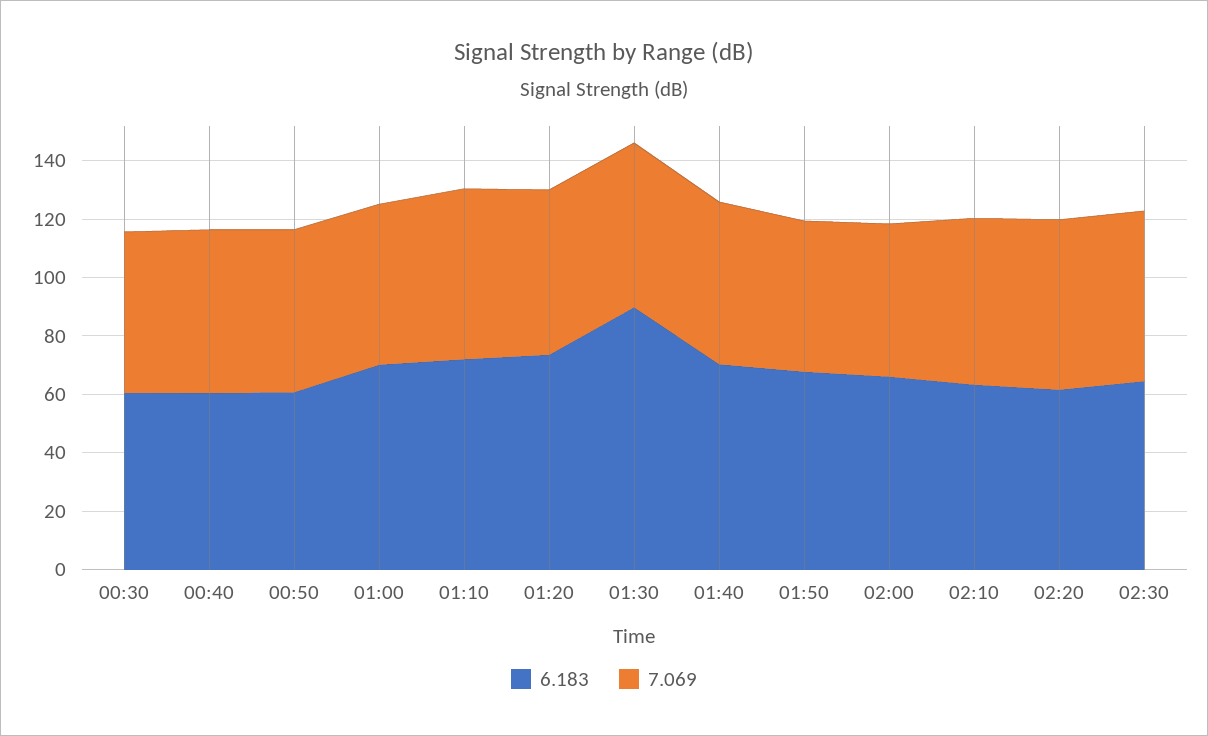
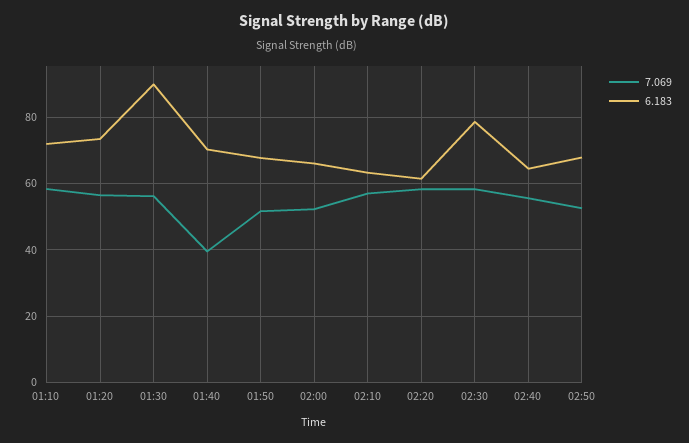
6.183, 00:30: 60 -> none
7.069, 00:30: 55 -> none
6.183, 00:40: 60 -> none
7.069, 00:40: 55 -> none
6.183, 00:50: 60 -> none
7.069, 00:50: 55 -> none
6.183, 01:00: 70 -> none
7.069, 01:00: 55 -> none
7.069, 01:40: 55 -> 40
6.183, 02:30: 65 -> 78
7.069, 02:40: none -> 56
6.183, 02:40: none -> 64
7.069, 02:50: none -> 52
6.183, 02:50: none -> 68

